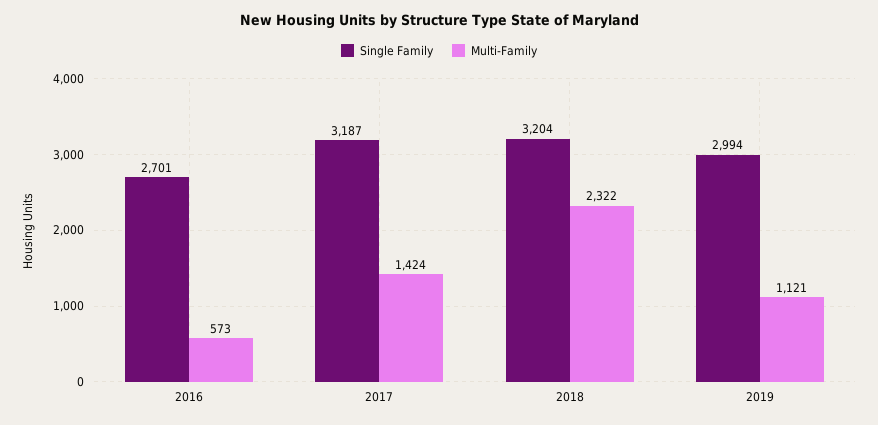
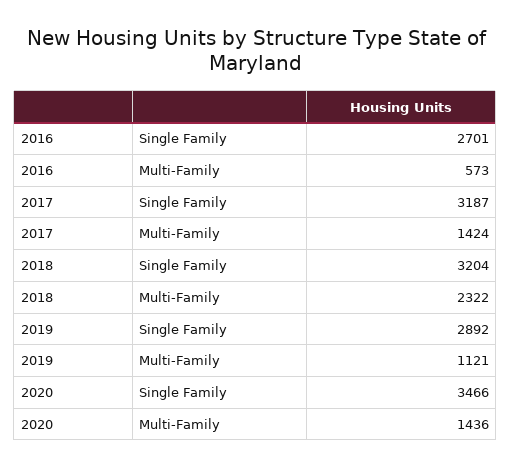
Single Family, 2019: 2994 -> 2892
Single Family, 2020: none -> 3466
Multi-Family, 2020: none -> 1436

